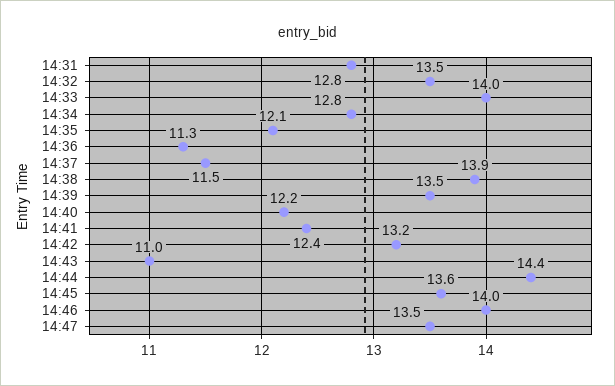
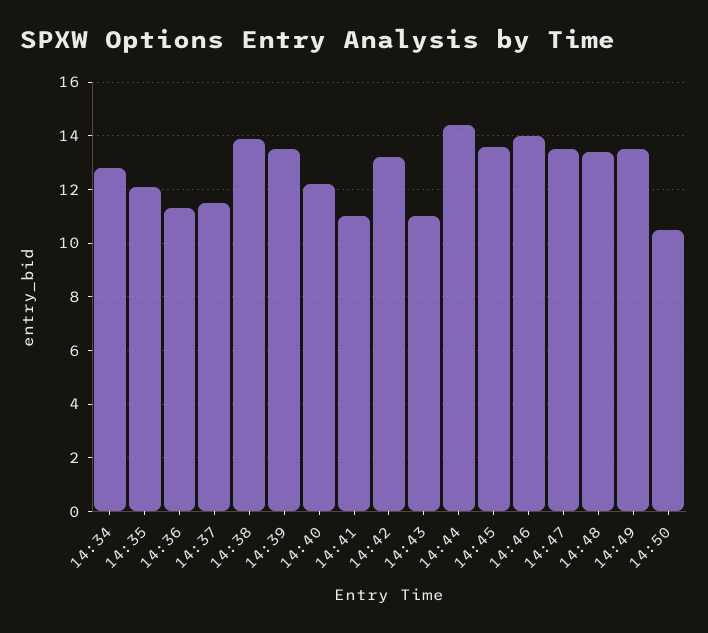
14:31: 12.8 -> none
14:32: 13.5 -> none
14:33: 14 -> none
14:41: 12.4 -> 11
14:48: none -> 13.5
14:49: none -> 13.5
14:50: none -> 10.5

